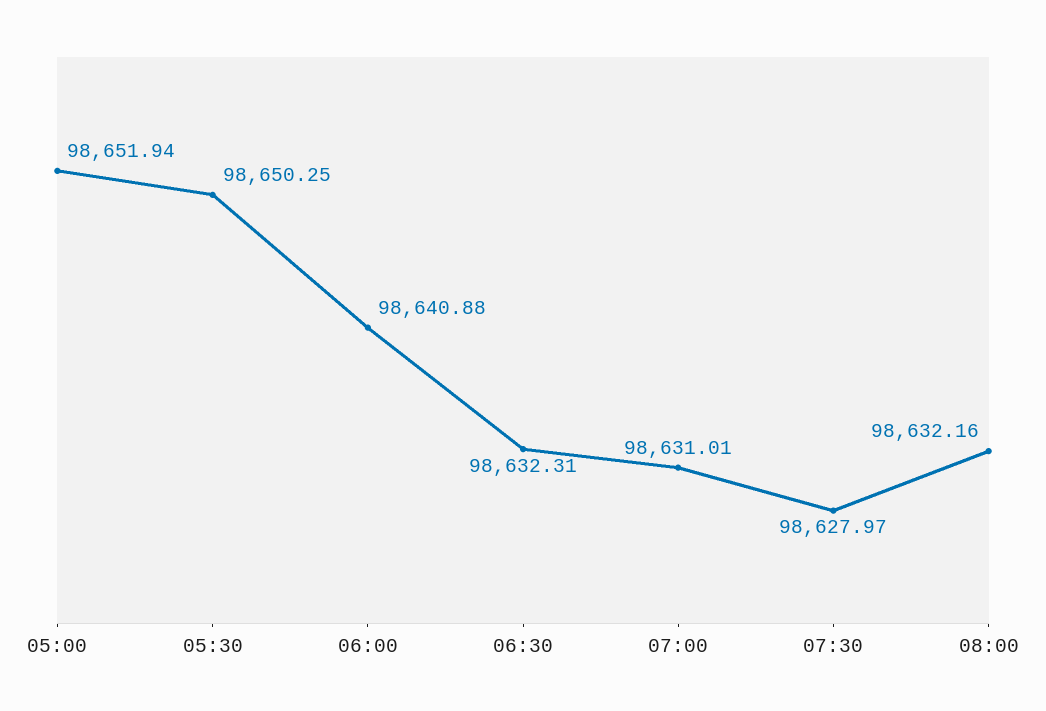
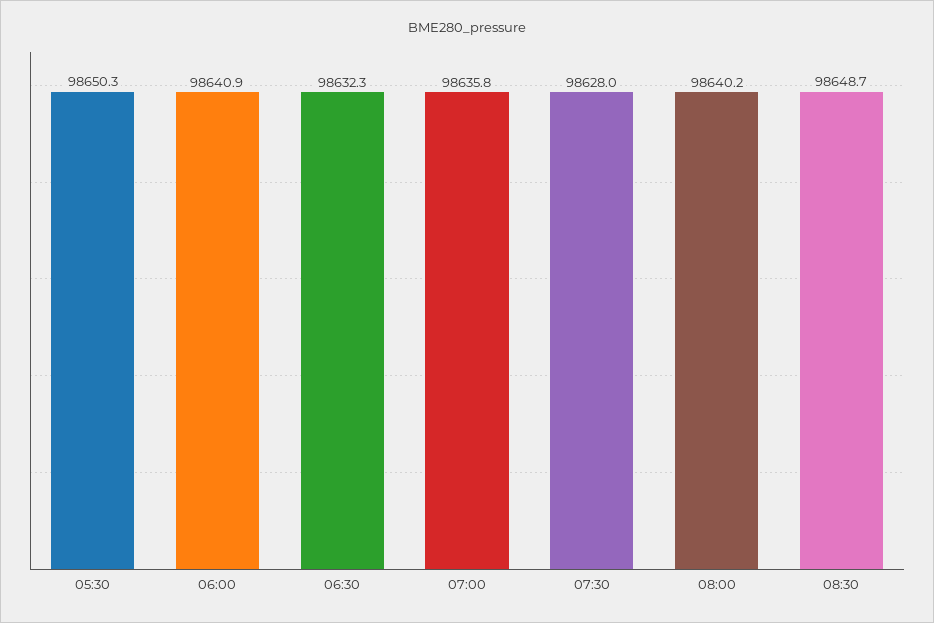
05:00: 98651.94 -> none
07:00: 98631.01 -> 98635.8
08:00: 98632.16 -> 98640.2
08:30: none -> 98648.7

